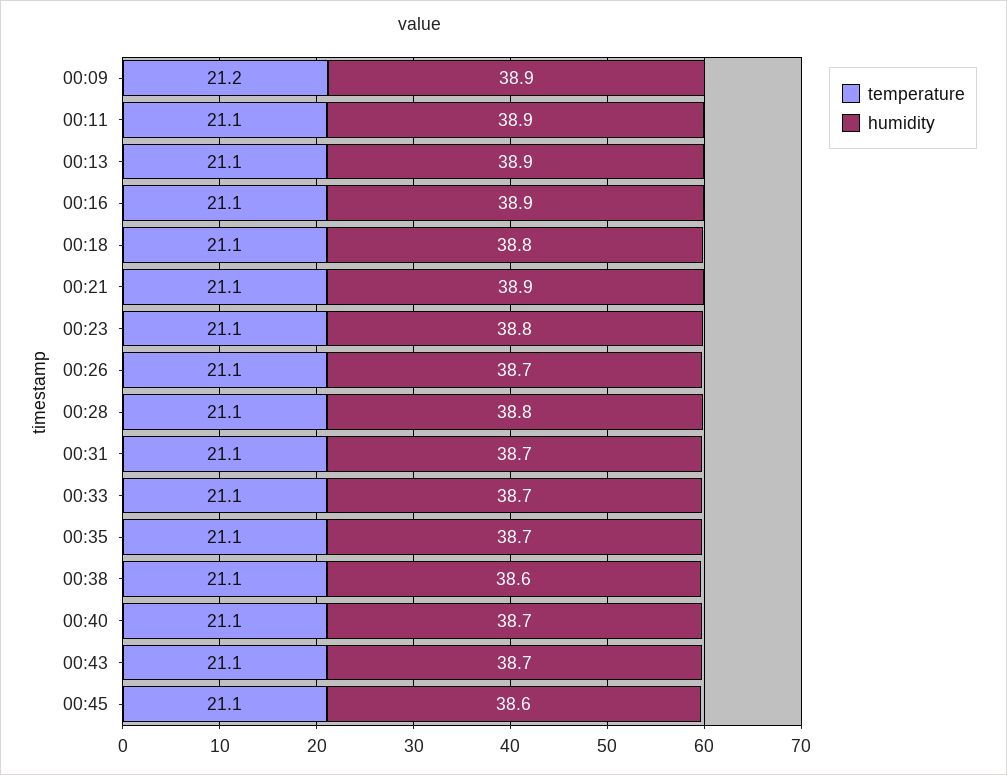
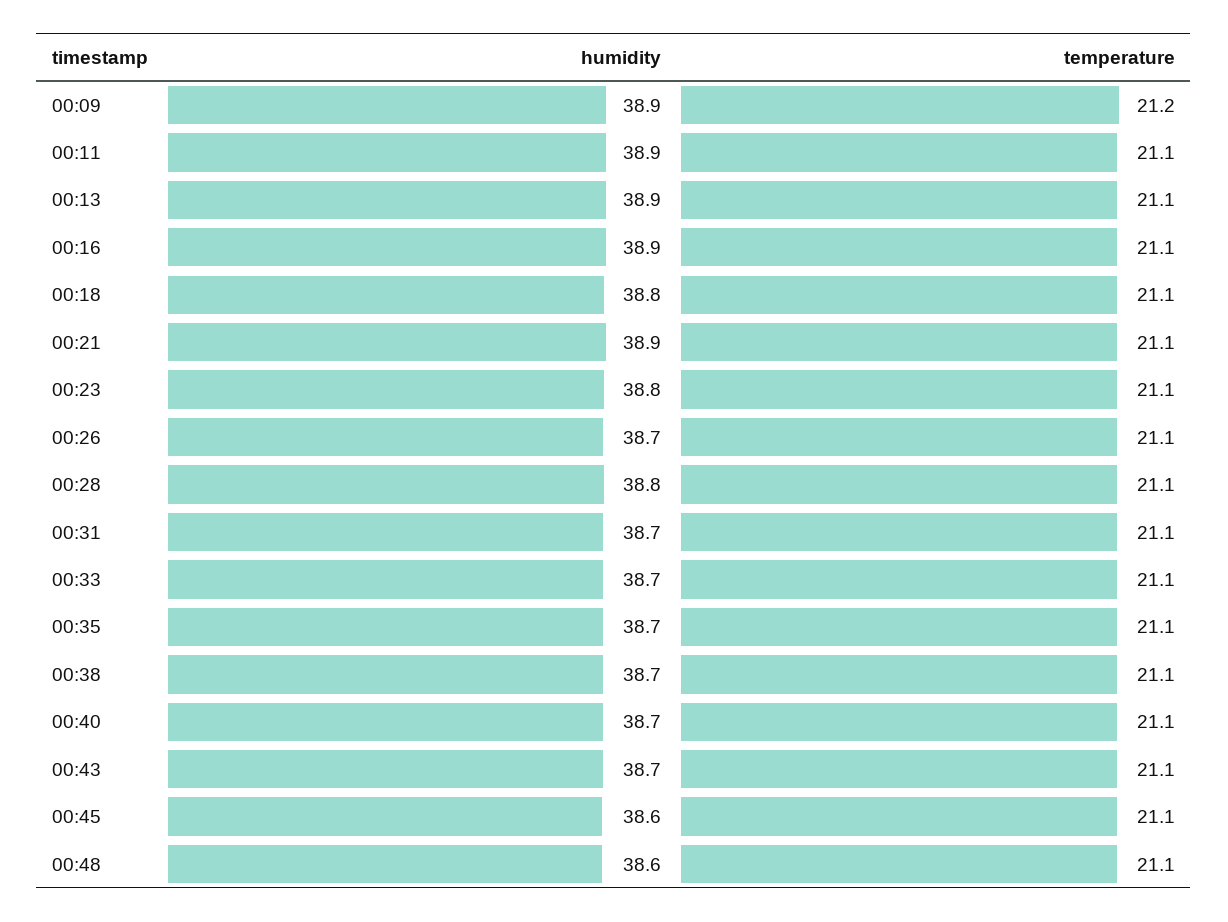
humidity, 00:38: 38.6 -> 38.7
humidity, 00:48: none -> 38.6
temperature, 00:48: none -> 21.1

